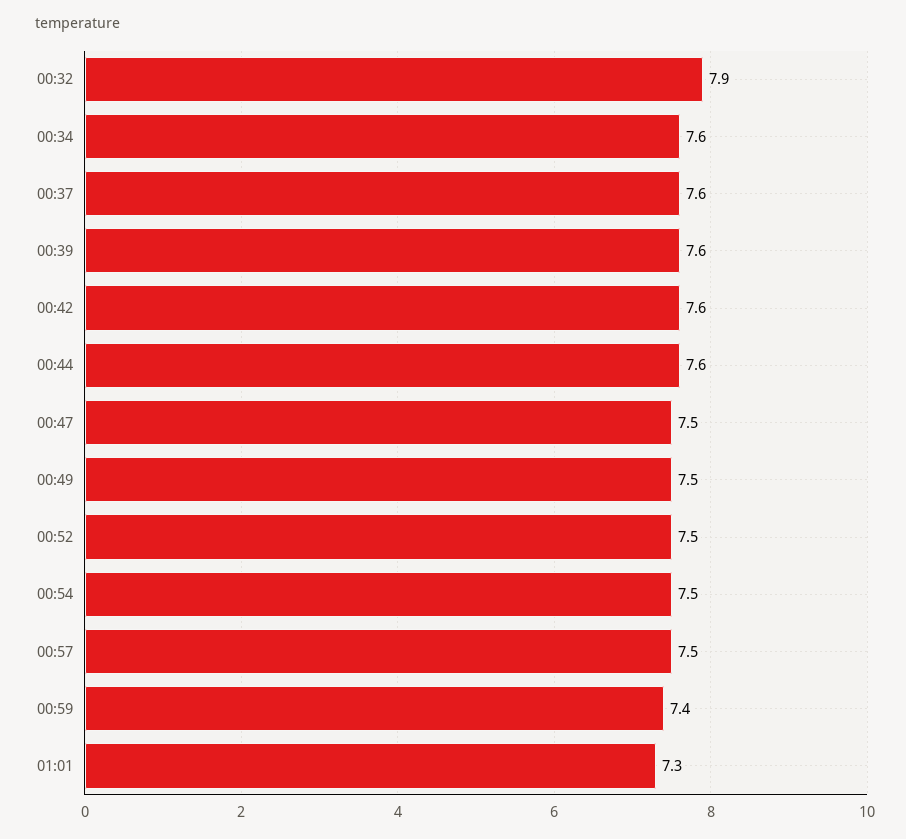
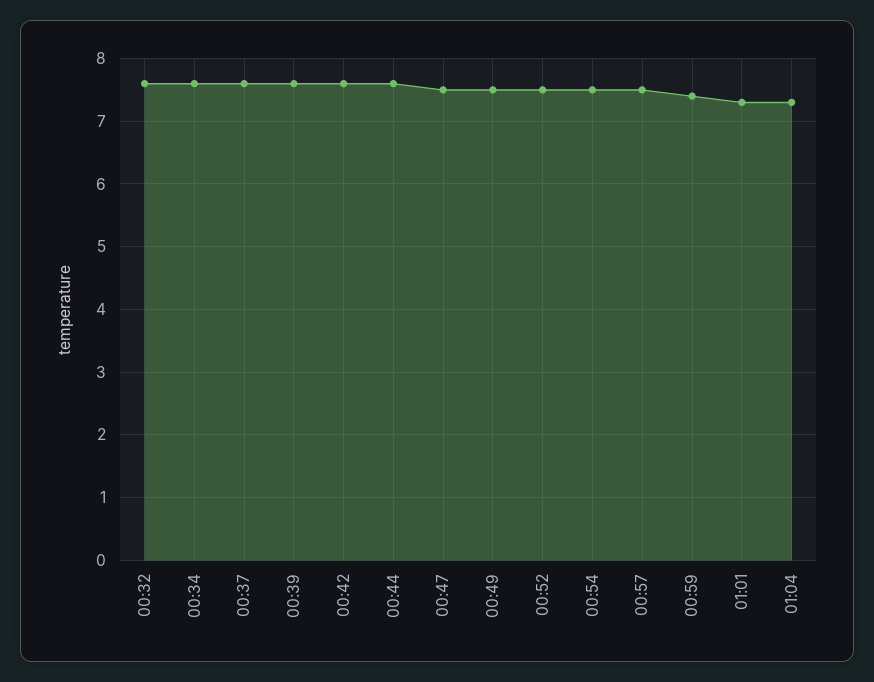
00:32: 7.9 -> 7.6
01:04: none -> 7.3

